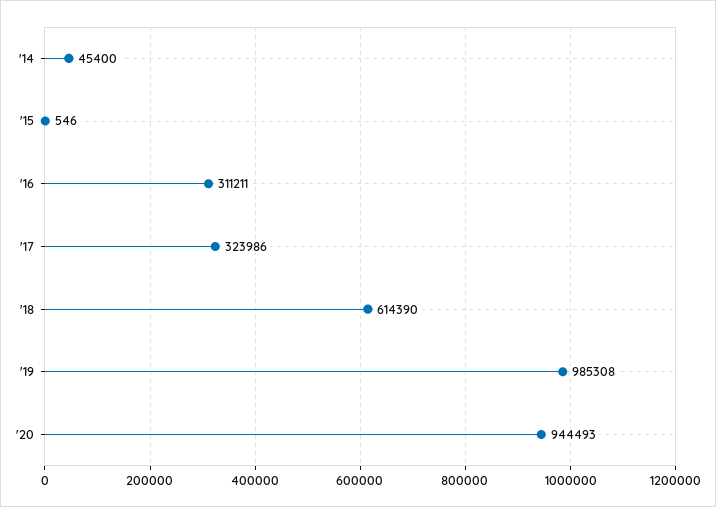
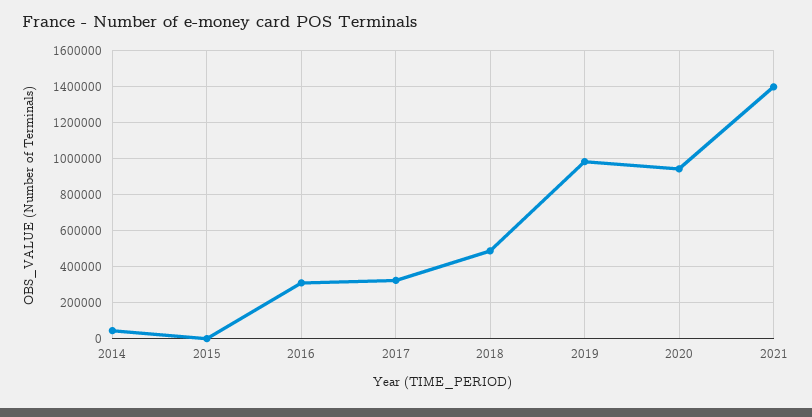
'18: 614390 -> 500000
2021: none -> 1400000

